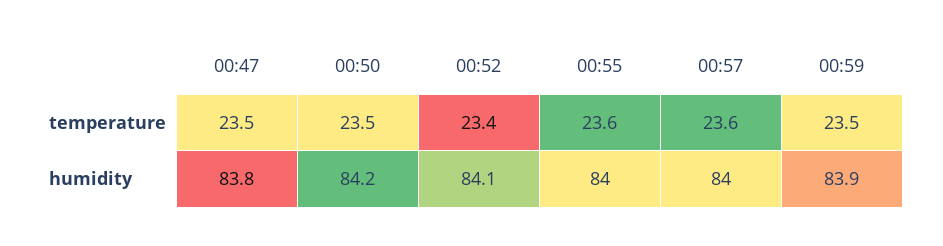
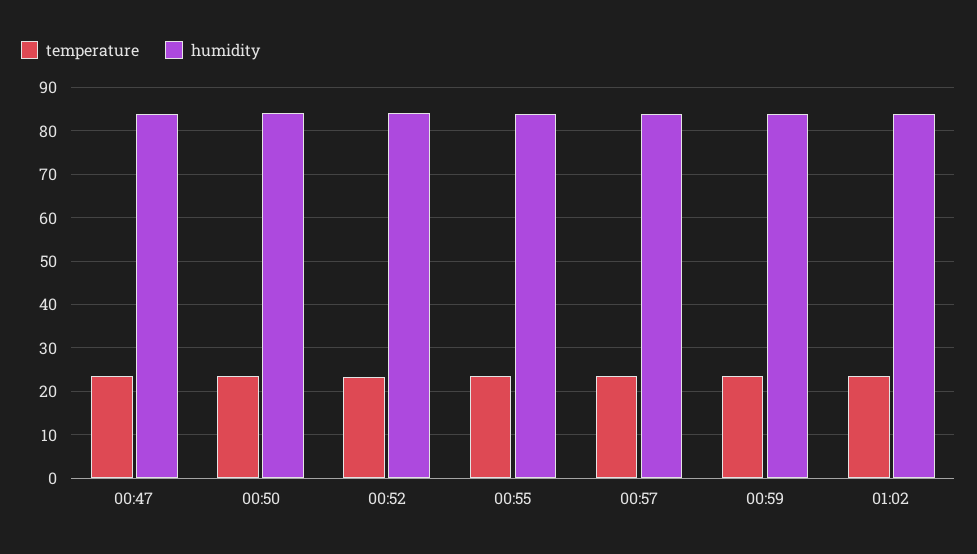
temperature, 01:02: none -> 24
humidity, 01:02: none -> 84

